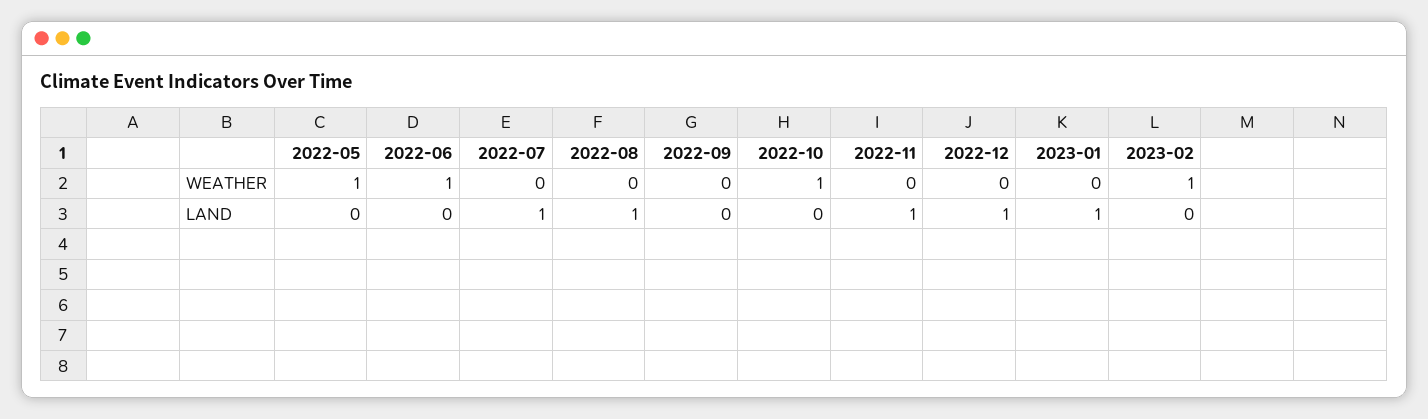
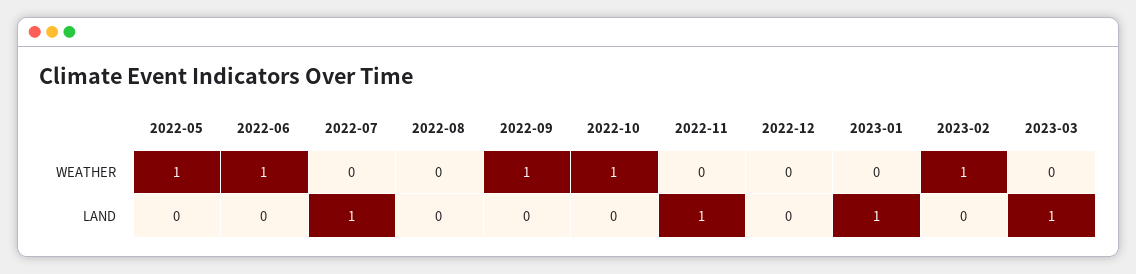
2022-09, WEATHER: 0 -> 1
2022-08, LAND: 1 -> 0
2022-12, LAND: 1 -> 0
2023-03, WEATHER: none -> 0
2023-03, LAND: none -> 1

